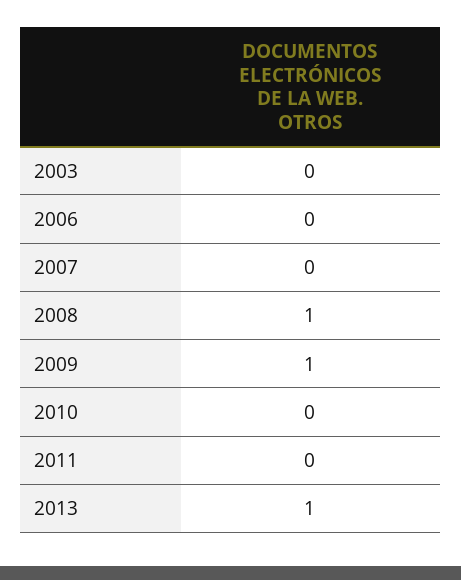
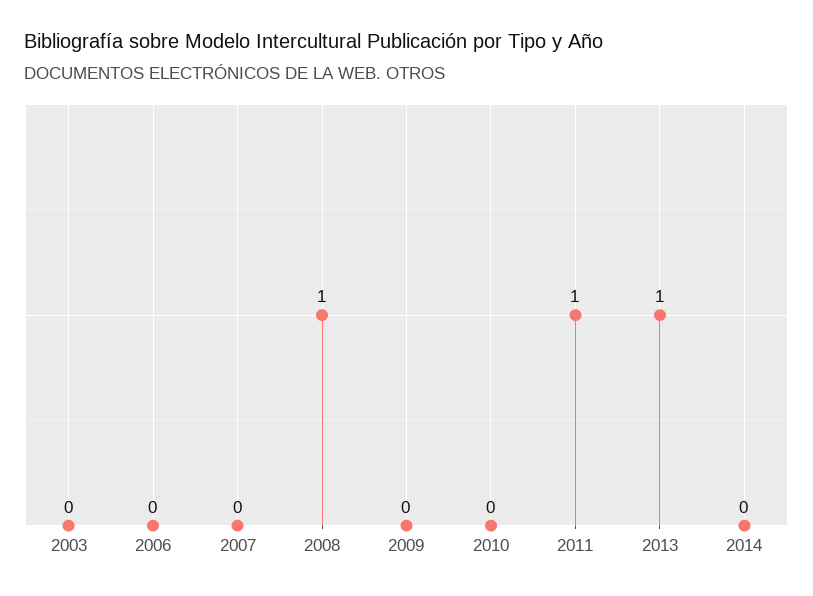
2009: 1 -> 0
2011: 0 -> 1
2014: none -> 0

